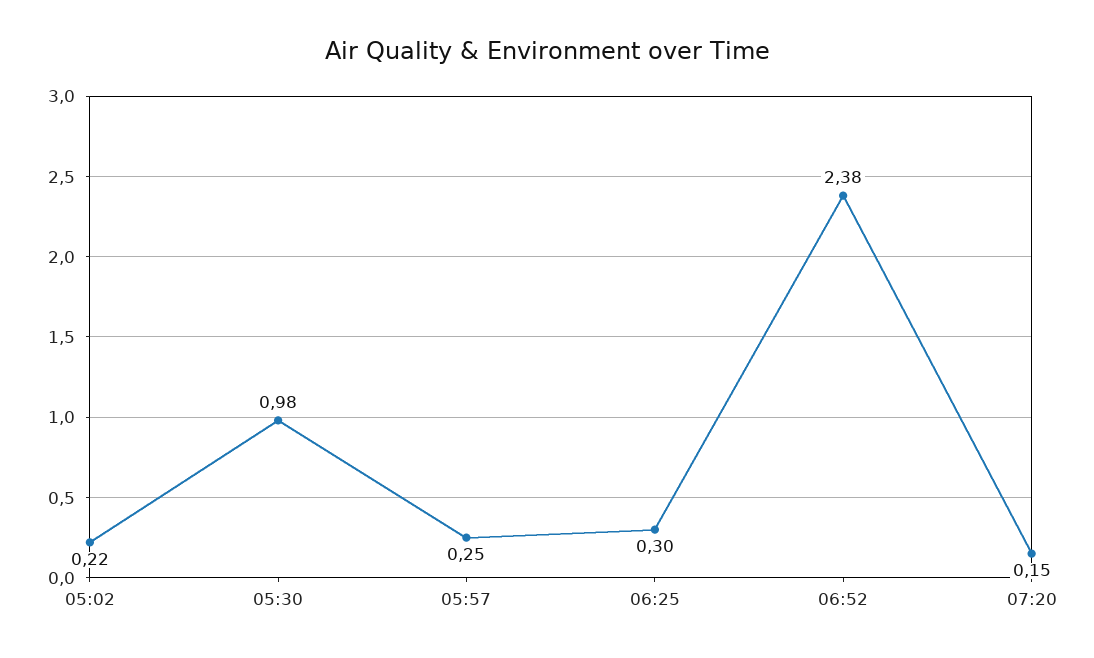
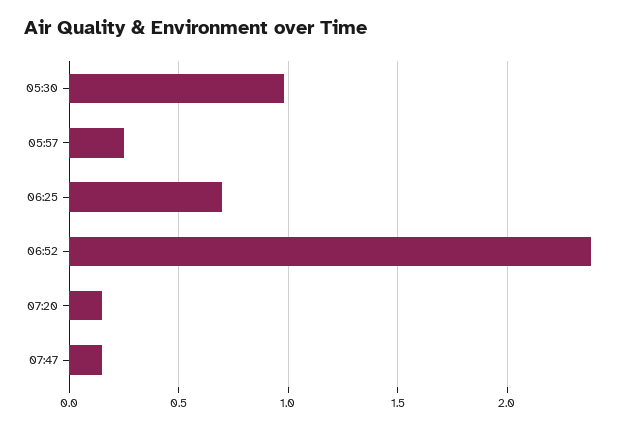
05:02: 0.22 -> none
06:25: 0.3 -> 0.7
07:47: none -> 0.15

